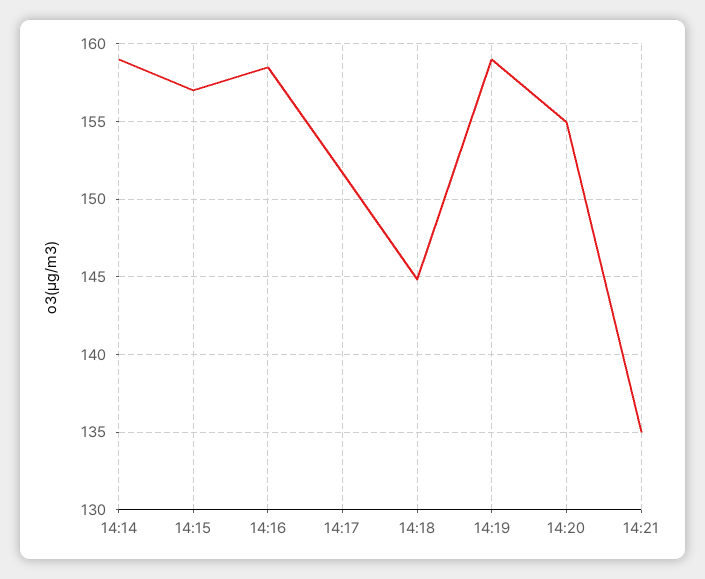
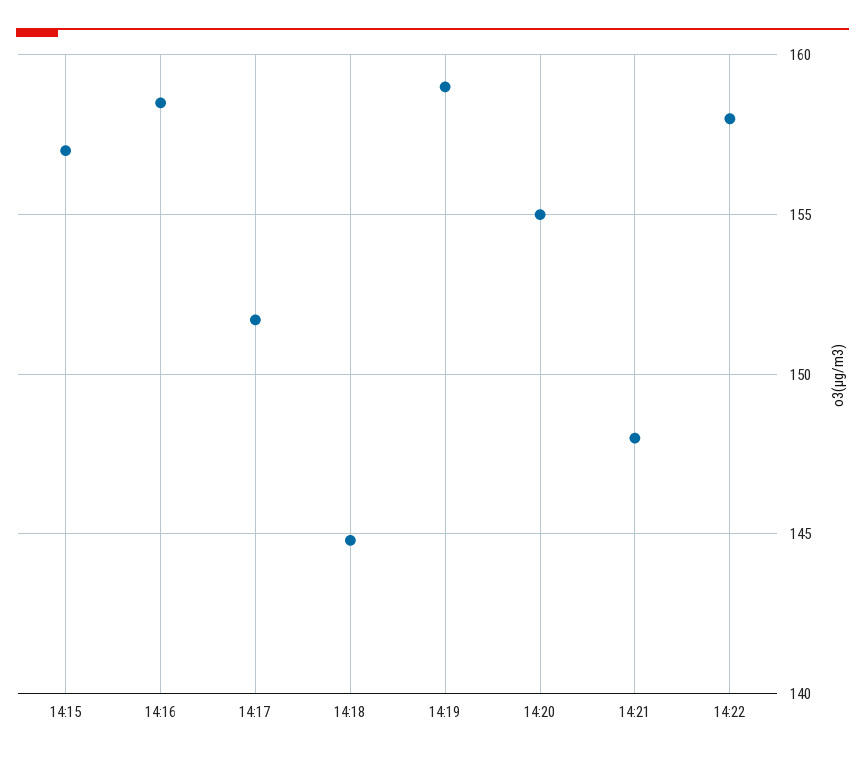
14:14: 159 -> none
14:21: 135 -> 148
14:22: none -> 158

